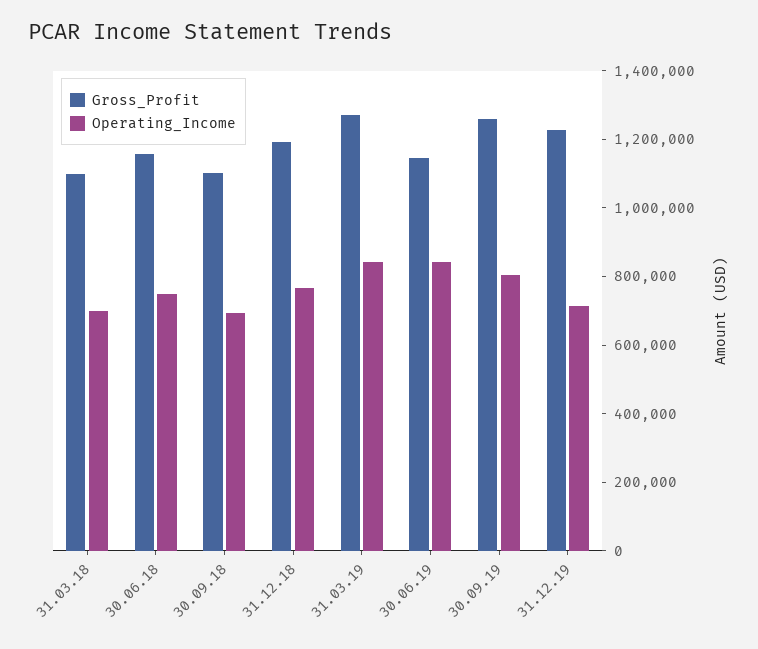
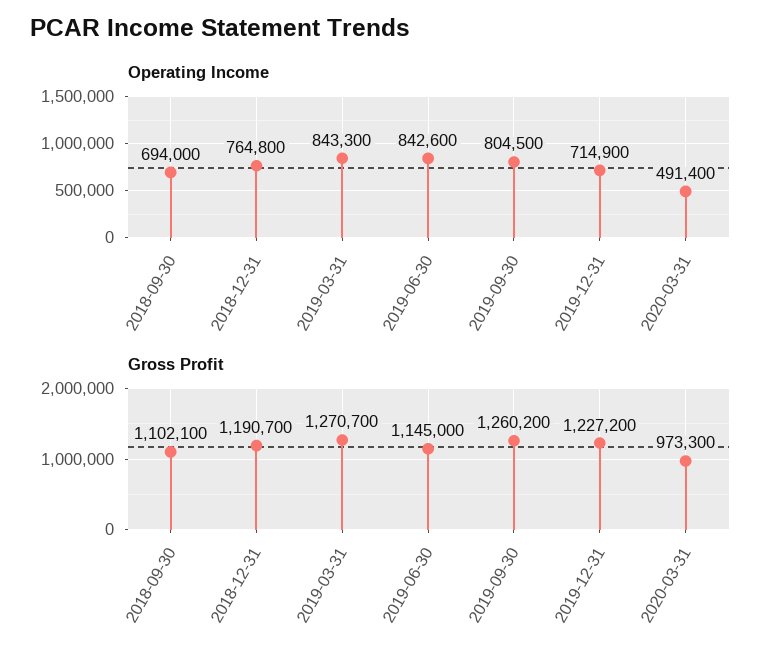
Gross_Profit, 31.03.18: 1100000 -> none
Operating_Income, 31.03.18: 700000 -> none
Gross_Profit, 30.06.18: 1150000 -> none
Operating_Income, 30.06.18: 750000 -> none
Operating_Income, 2020-03-31: none -> 491400
Gross_Profit, 2020-03-31: none -> 973300

